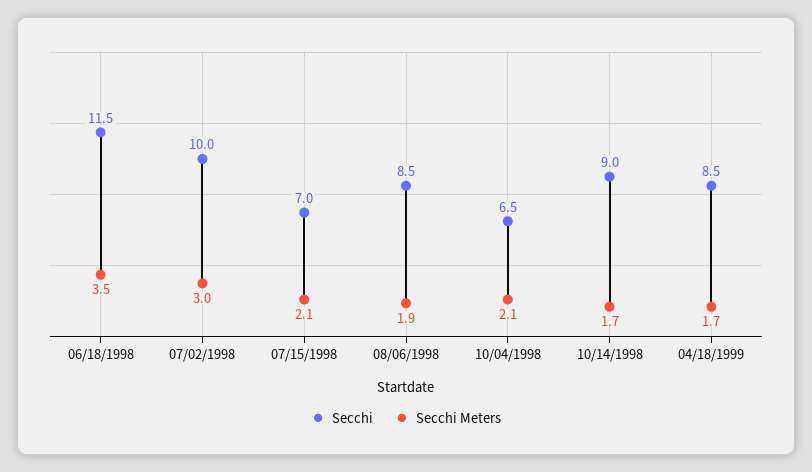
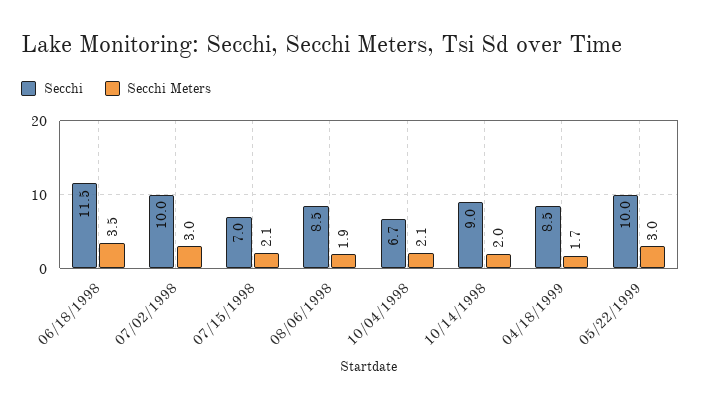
Secchi, 10/04/1998: 6.5 -> 6.7
Secchi Meters, 10/14/1998: 1.7 -> 2
Secchi, 05/22/1999: none -> 10
Secchi Meters, 05/22/1999: none -> 3

